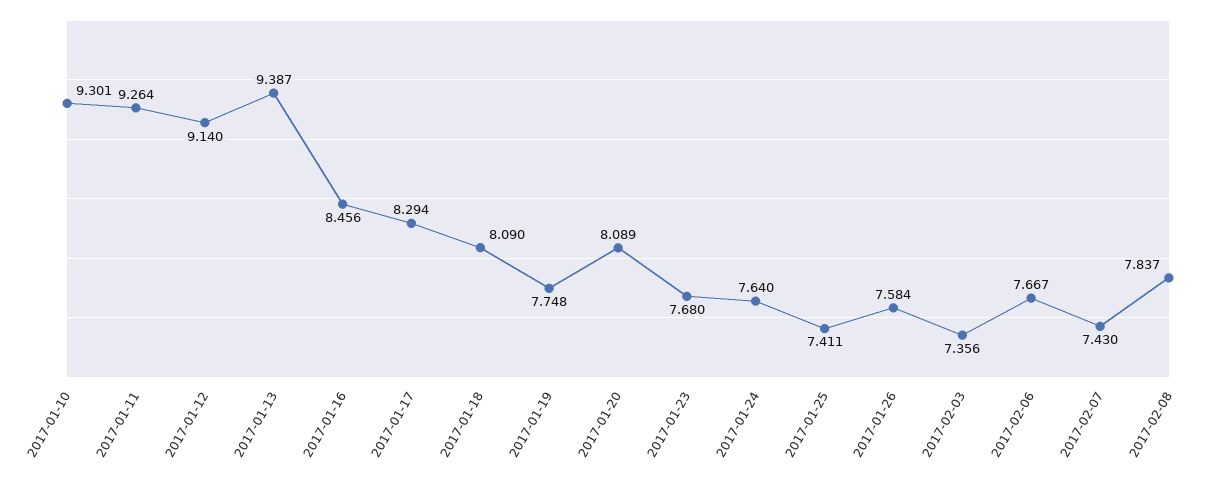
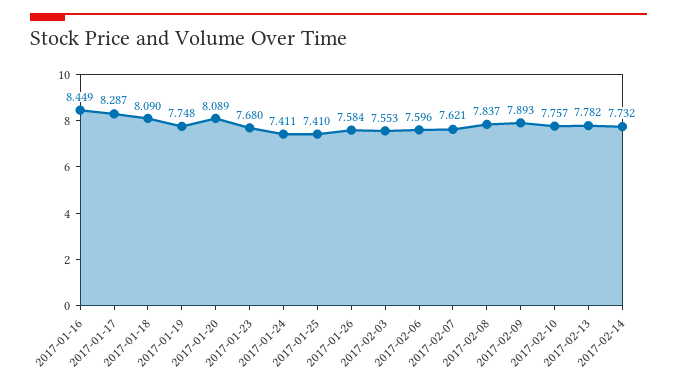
2017-01-10: 9.301 -> none
2017-01-11: 9.264 -> none
2017-01-12: 9.14 -> none
2017-01-13: 9.387 -> none
2017-01-16: 8.456 -> 8.449
2017-01-17: 8.294 -> 8.287
2017-01-24: 7.64 -> 7.411
2017-01-25: 7.411 -> 7.41
2017-02-03: 7.356 -> 7.553
2017-02-06: 7.667 -> 7.596
2017-02-07: 7.43 -> 7.621
2017-02-09: none -> 7.893
2017-02-10: none -> 7.757
2017-02-13: none -> 7.782
2017-02-14: none -> 7.732

